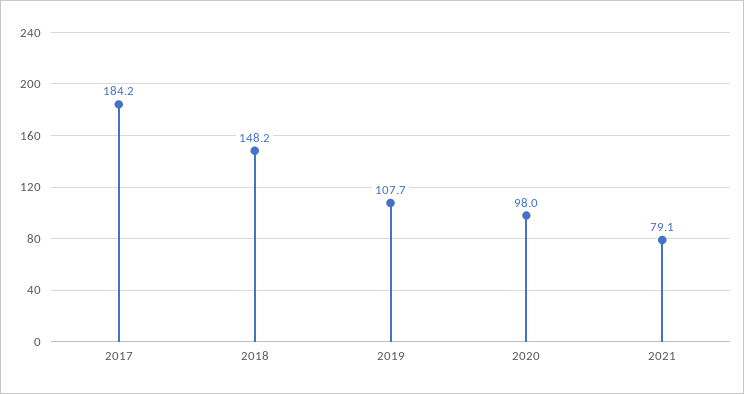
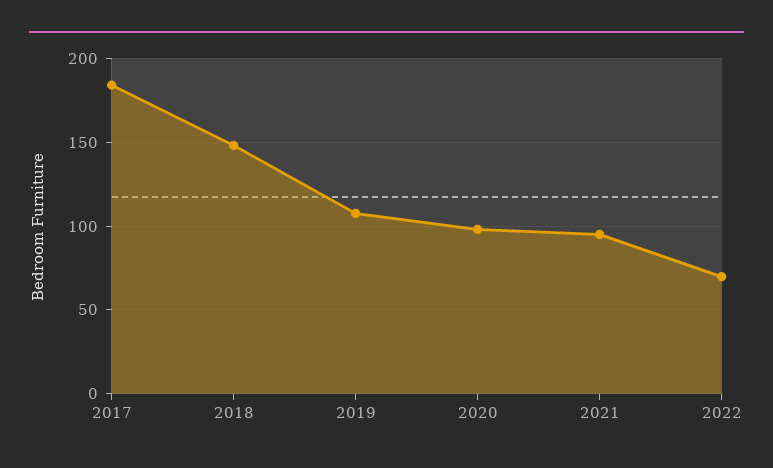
2021: 79.1 -> 95
2022: none -> 70

